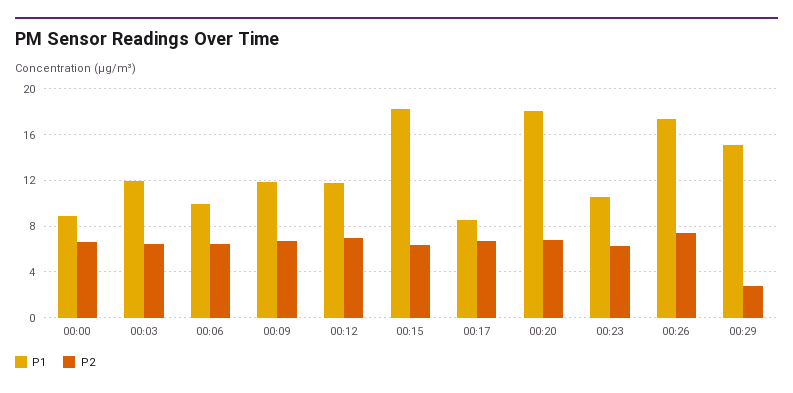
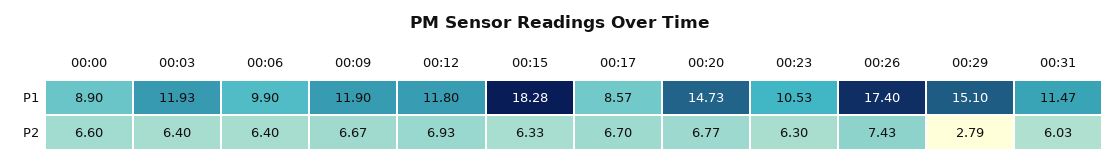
P1, 00:20: 18 -> 14.73
P1, 00:31: none -> 11.47
P2, 00:31: none -> 6.03

